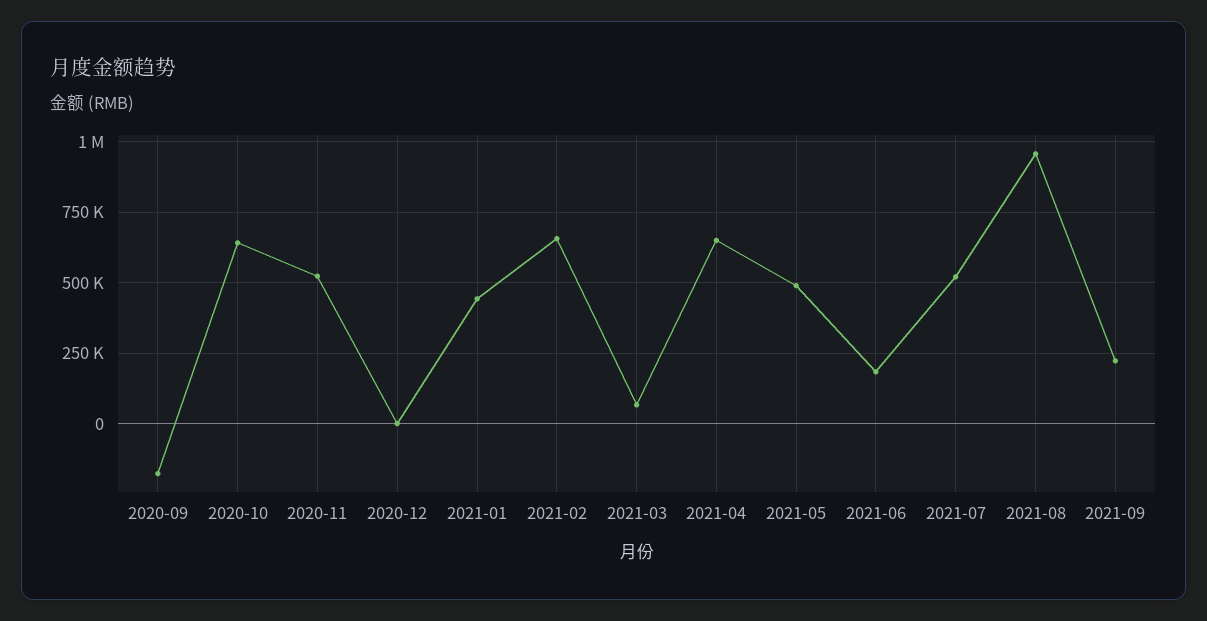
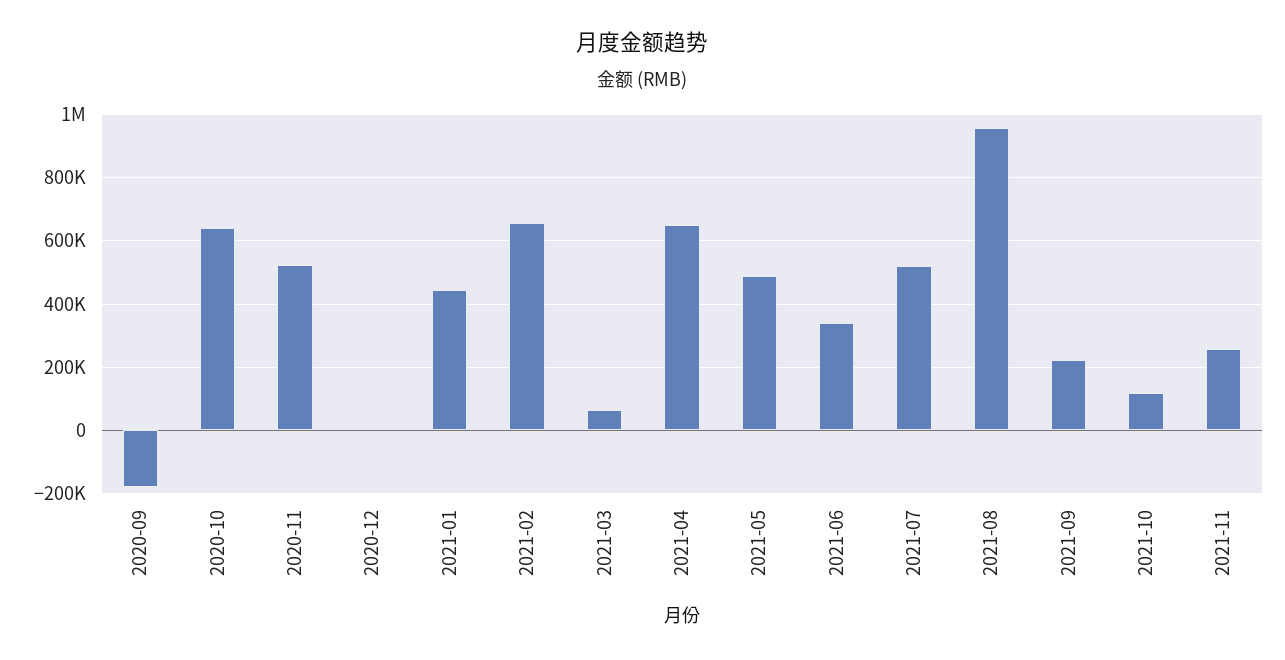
2021-06: 175000 -> 340000
2021-10: none -> 120000
2021-11: none -> 260000

